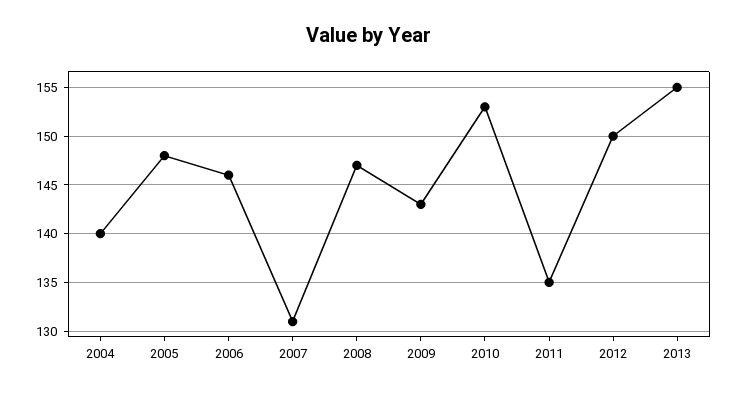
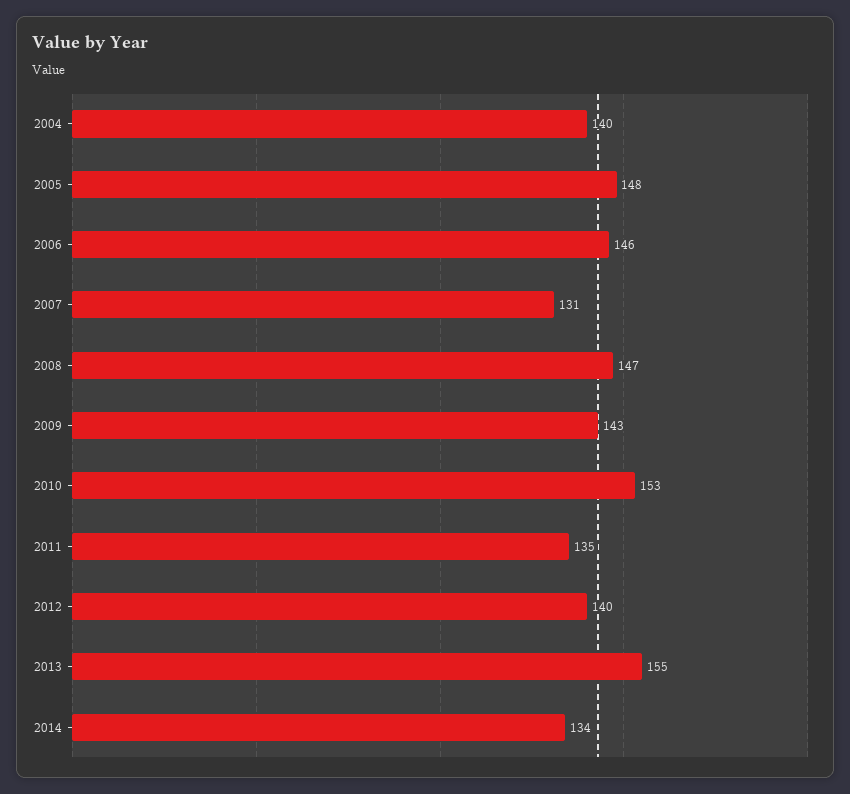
2012: 150 -> 140
2014: none -> 134

